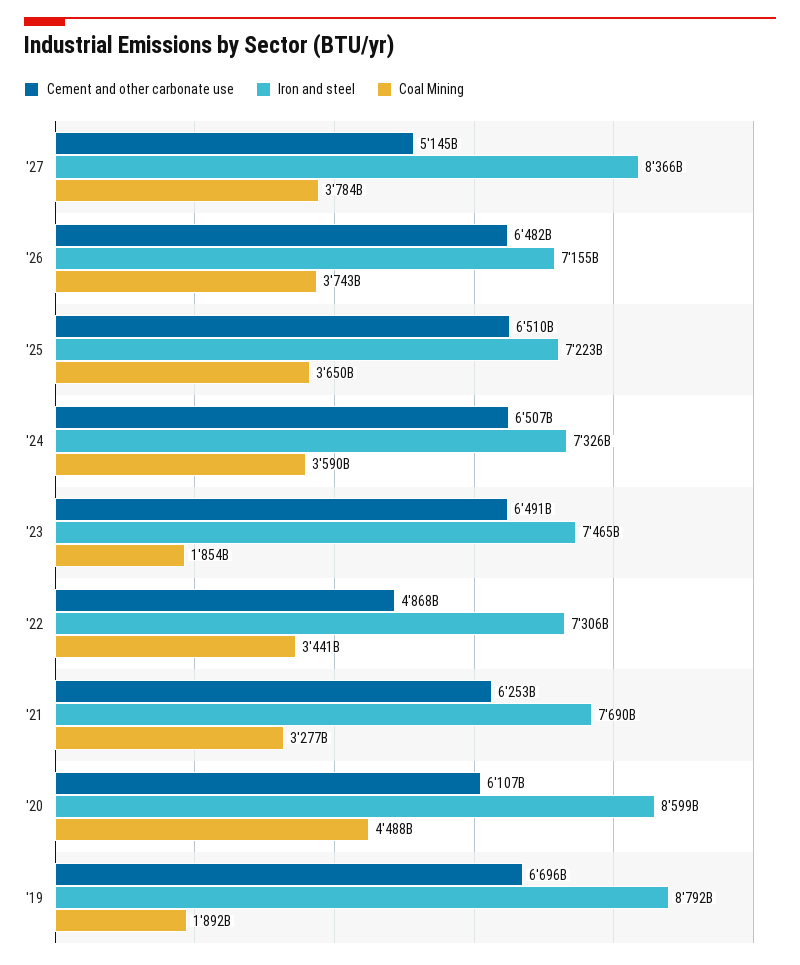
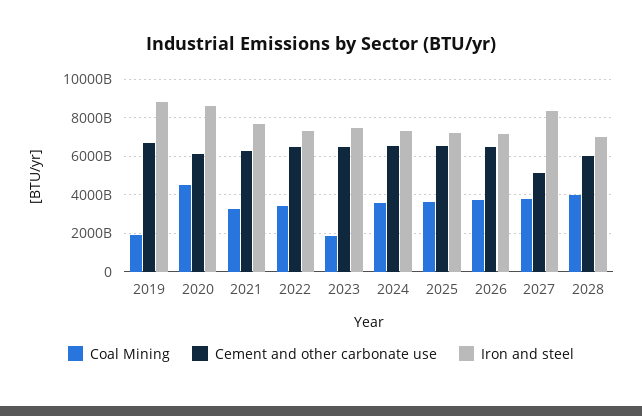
Cement and other carbonate use, '22: 4868000000000 -> 6500000000000
Coal Mining, 2028: none -> 4000000000000
Cement and other carbonate use, 2028: none -> 6000000000000
Iron and steel, 2028: none -> 7000000000000

